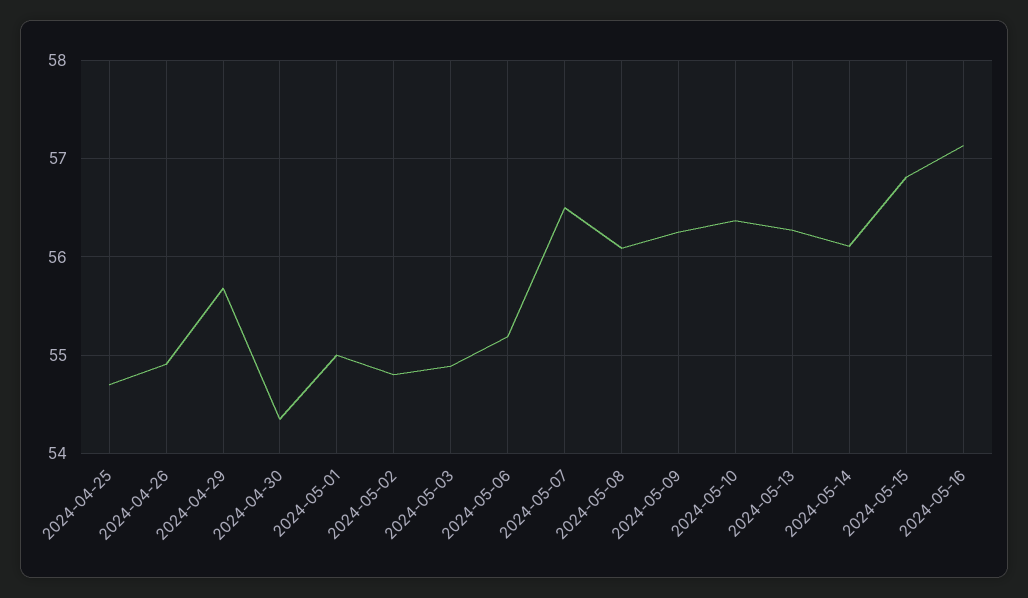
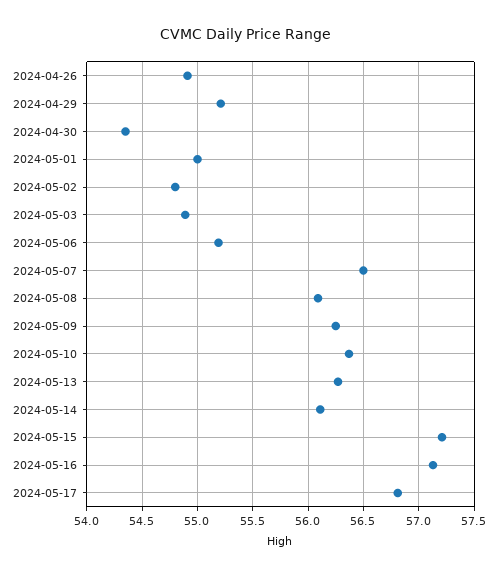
2024-04-25: 54.7 -> none
2024-04-29: 55.7 -> 55.2
2024-05-15: 56.8 -> 57.2
2024-05-17: none -> 56.8

